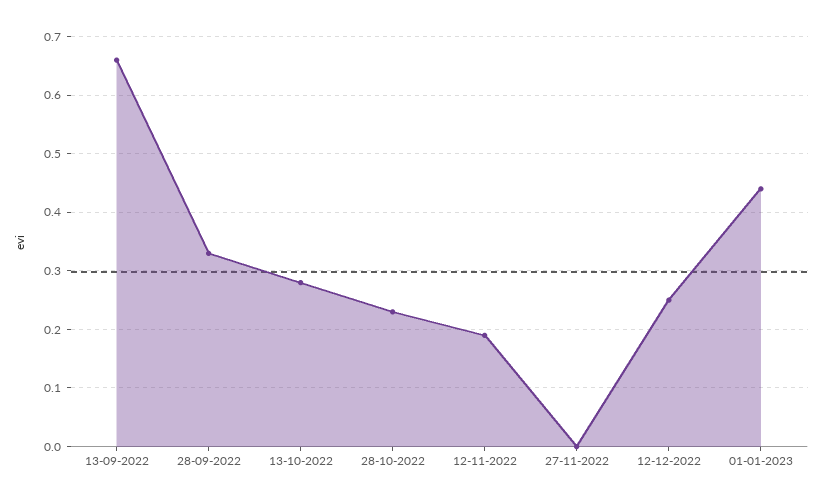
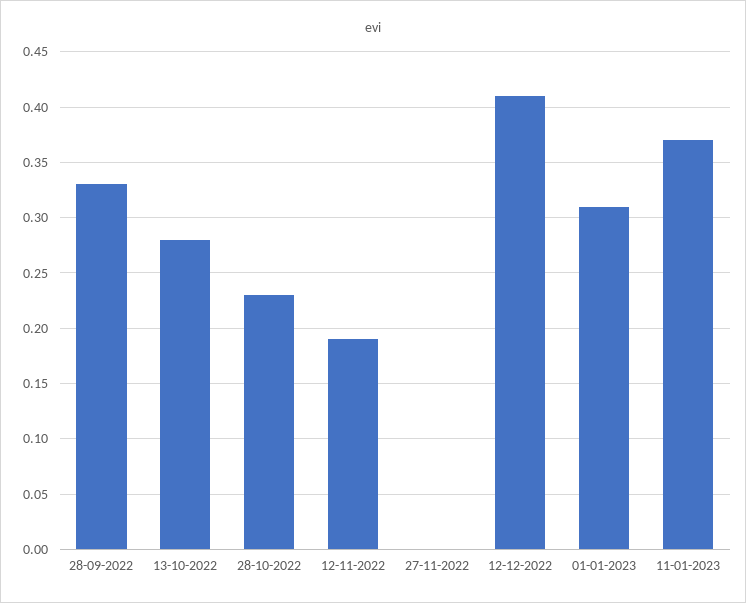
13-09-2022: 0.65 -> none
12-12-2022: 0.25 -> 0.41
01-01-2023: 0.45 -> 0.31
11-01-2023: none -> 0.37

